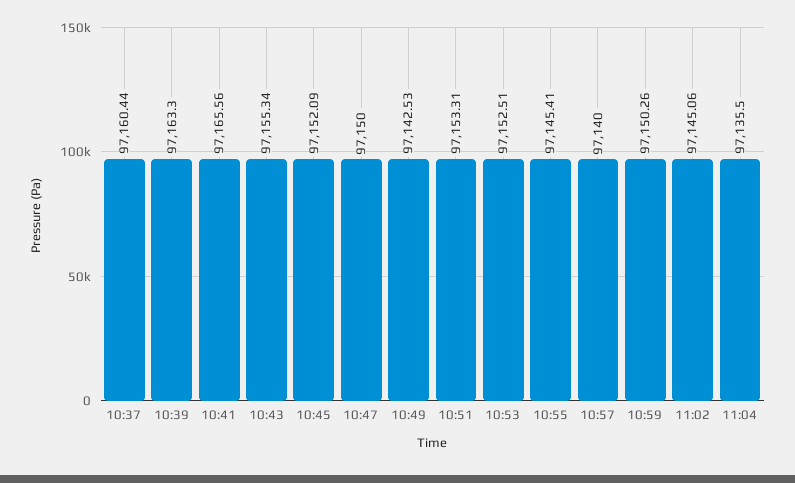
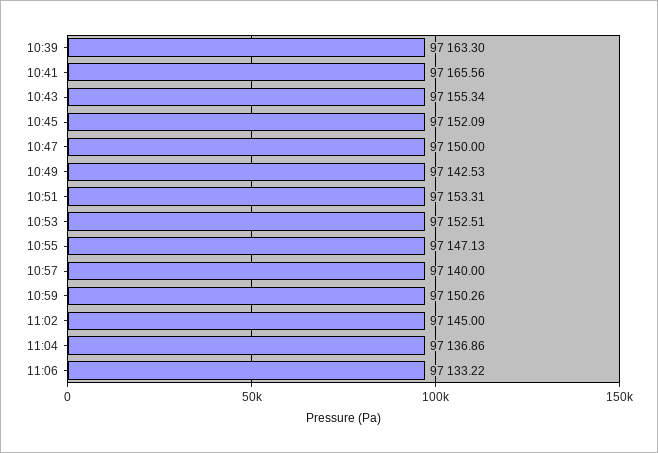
10:37: 97160.44 -> none
10:55: 97145.41 -> 97147.13
11:02: 97145.06 -> 97145
11:04: 97135.5 -> 97136.86
11:06: none -> 97133.22

